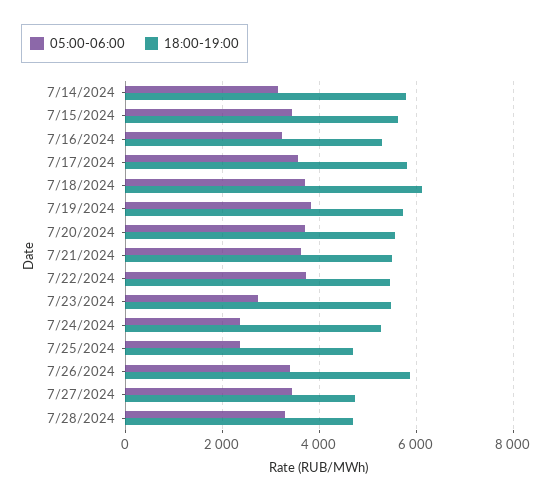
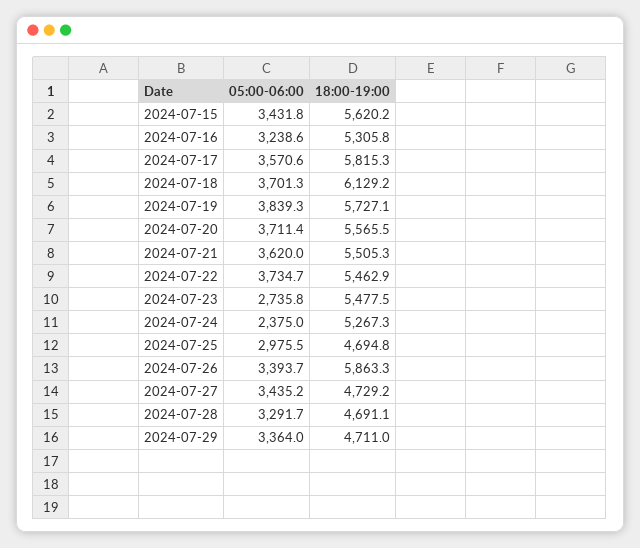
05:00-06:00, 7/14/2024: 3200 -> none
18:00-19:00, 7/14/2024: 5800 -> none
05:00-06:00, 7/25/2024: 2400 -> 2975.5
05:00-06:00, 2024-07-29: none -> 3364
18:00-19:00, 2024-07-29: none -> 4711

